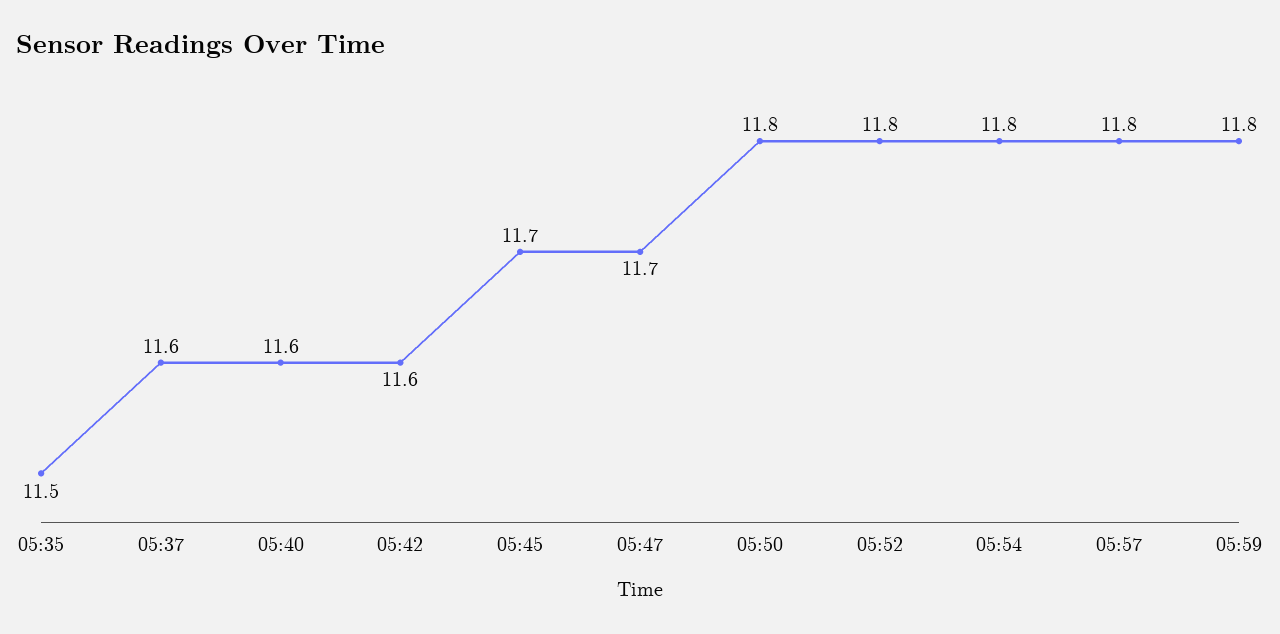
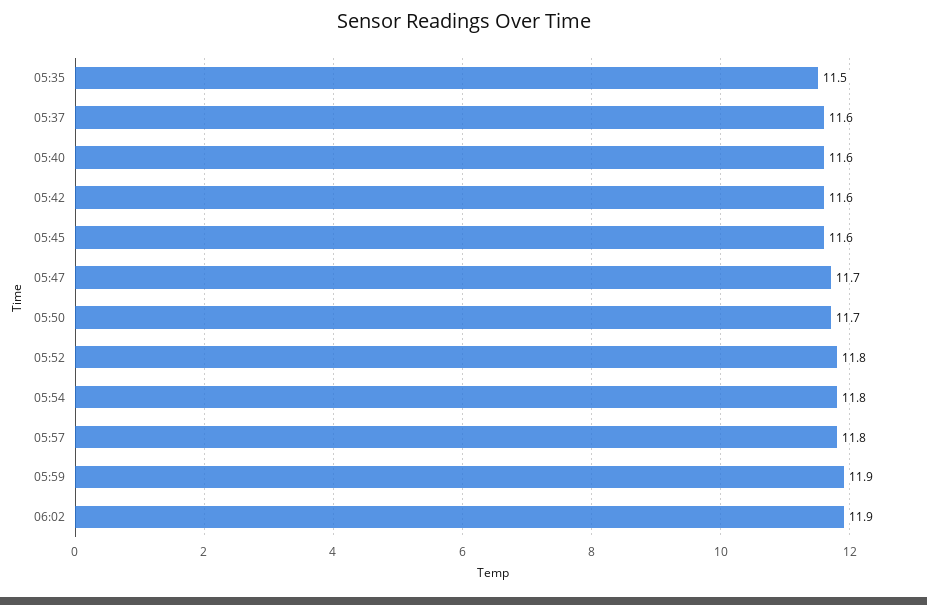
05:45: 11.7 -> 11.6
05:50: 11.8 -> 11.7
05:59: 11.8 -> 11.9
06:02: none -> 11.9

